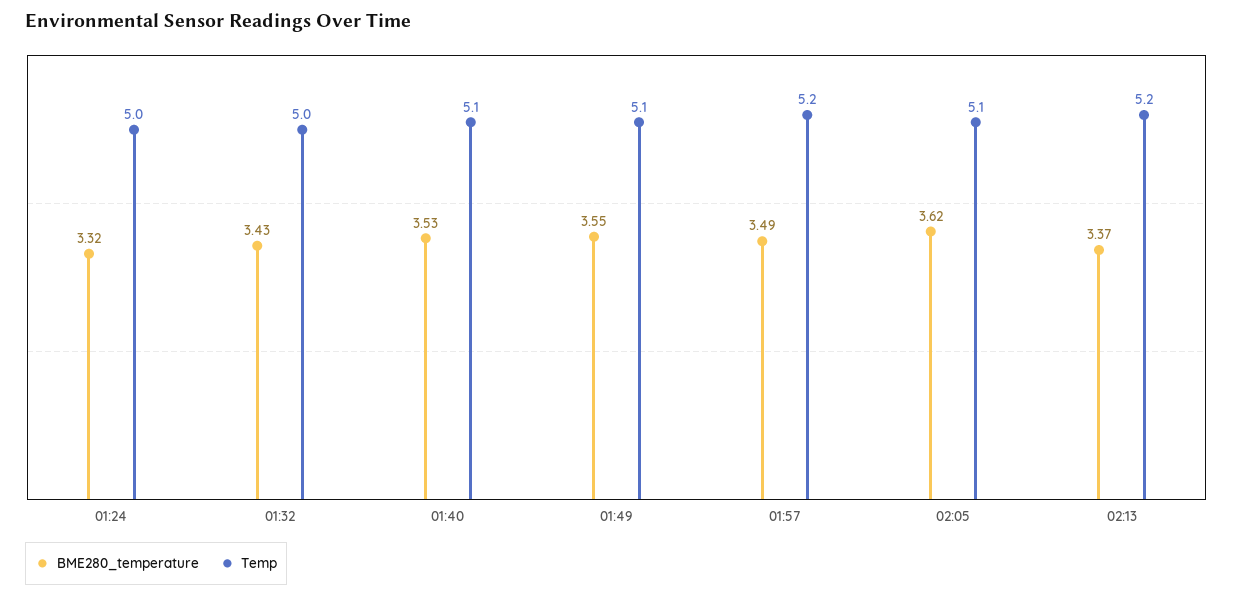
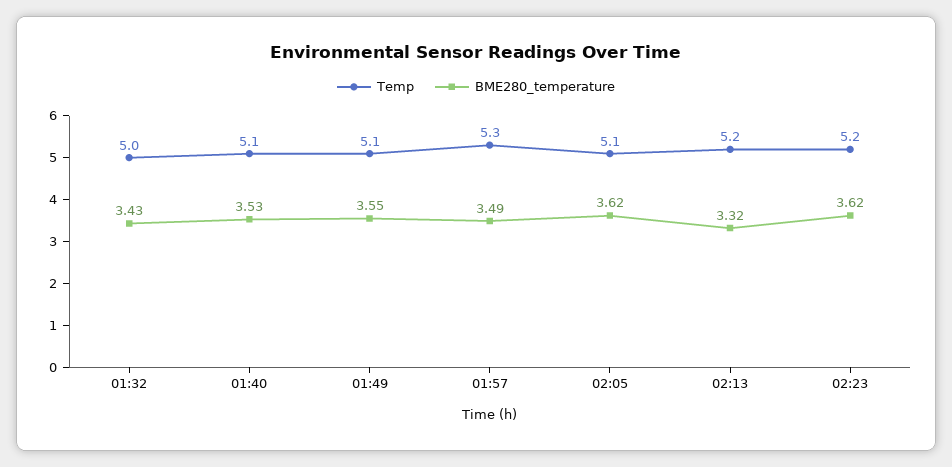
BME280_temperature, 01:24: 3.32 -> none
Temp, 01:24: 5 -> none
Temp, 01:57: 5.2 -> 5.3
BME280_temperature, 02:13: 3.37 -> 3.32
Temp, 02:23: none -> 5.2
BME280_temperature, 02:23: none -> 3.62

